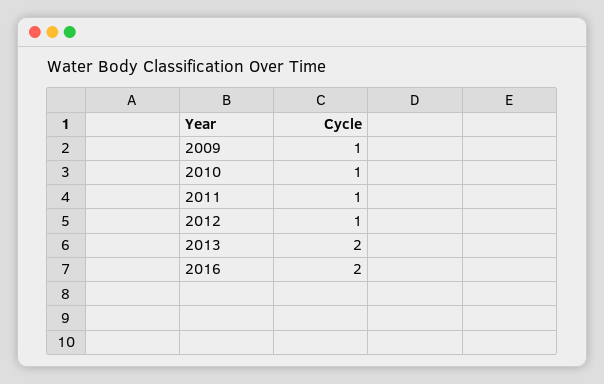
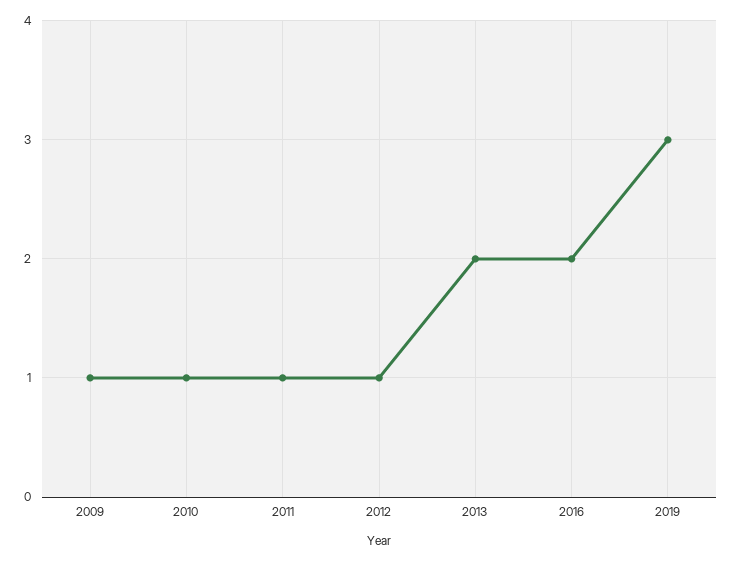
2019: none -> 3

